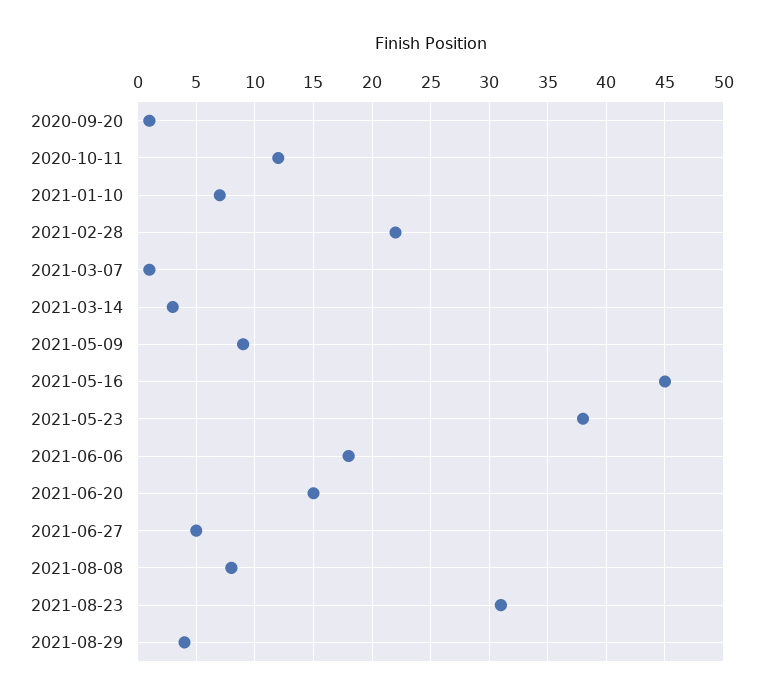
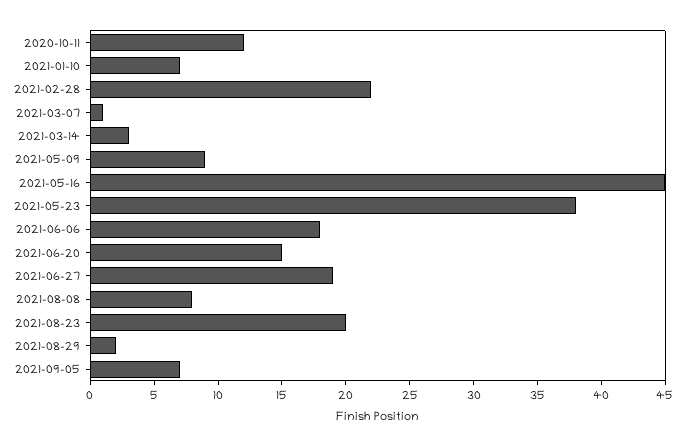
2020-09-20: 1 -> none
2021-06-27: 5 -> 19
2021-08-23: 31 -> 20
2021-08-29: 4 -> 2
2021-09-05: none -> 7

